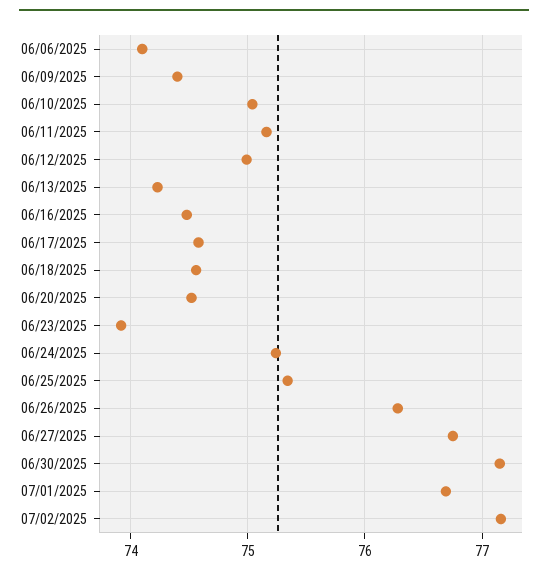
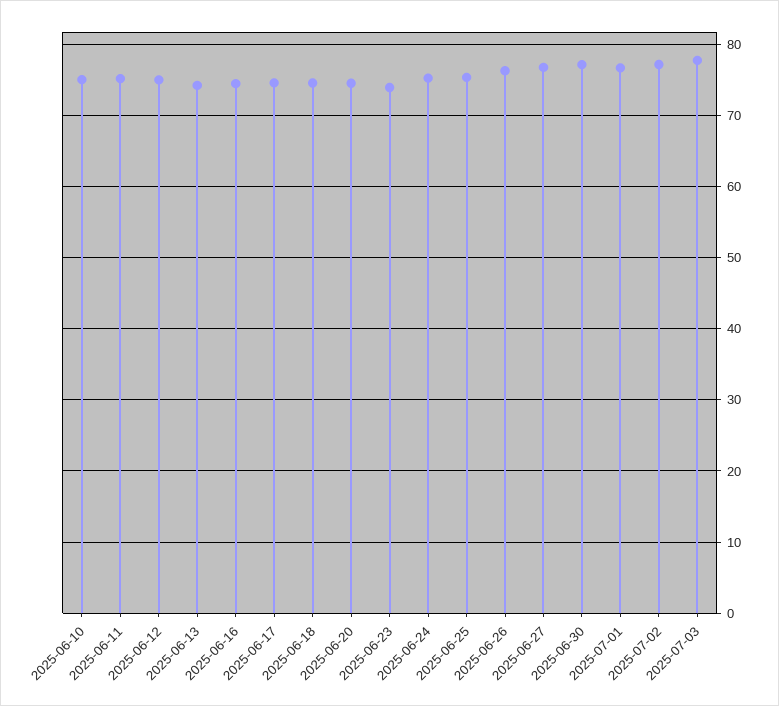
06/06/2025: 74.1 -> none
06/09/2025: 74.4 -> none
2025-07-03: none -> 78

